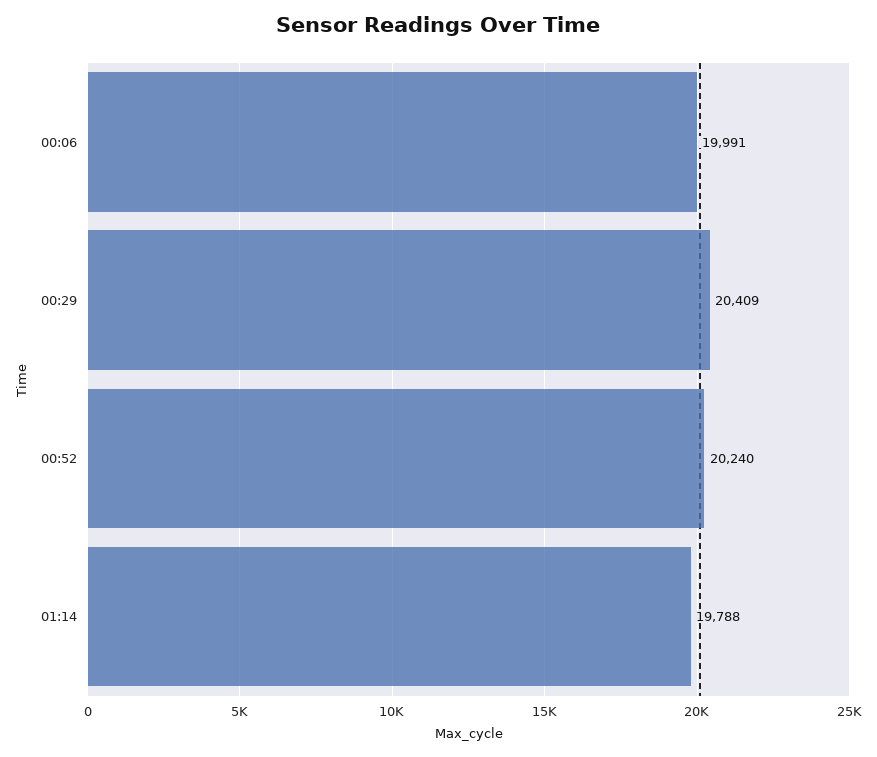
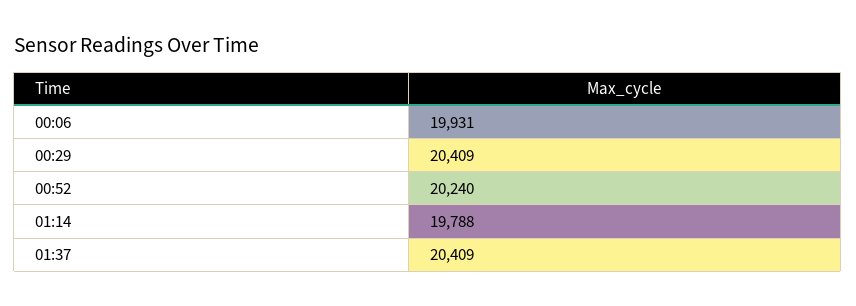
00:06: 19991 -> 19931
01:37: none -> 20409

